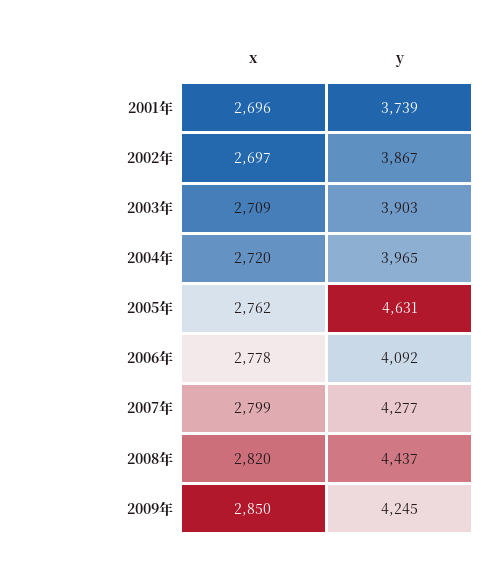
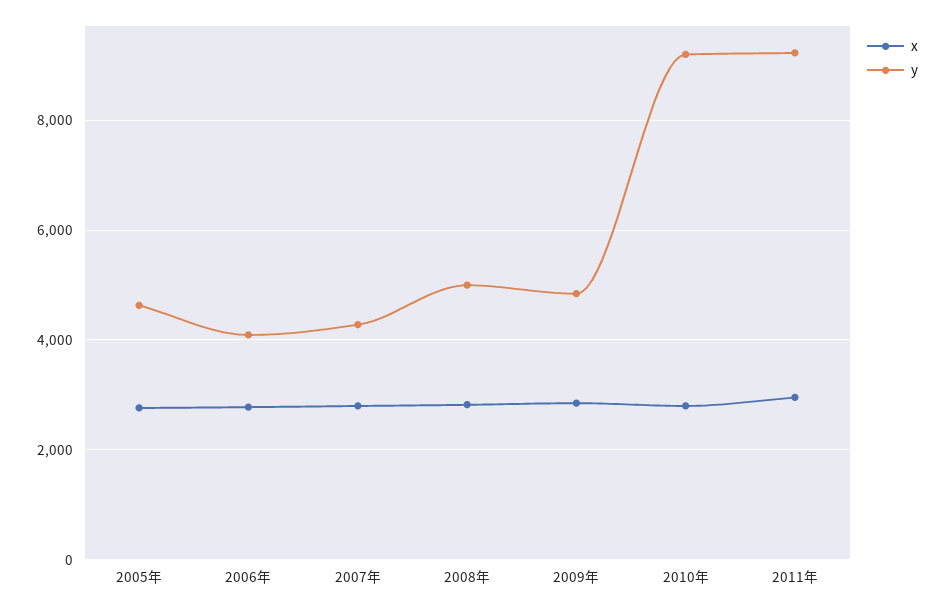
x, 2001年: 2696 -> none
y, 2001年: 3739 -> none
x, 2002年: 2697 -> none
y, 2002年: 3867 -> none
x, 2003年: 2709 -> none
y, 2003年: 3903 -> none
x, 2004年: 2720 -> none
y, 2004年: 3965 -> none
y, 2008年: 4437 -> 5000
y, 2009年: 4245 -> 4800
x, 2010年: none -> 2800
y, 2010年: none -> 9200
x, 2011年: none -> 3000
y, 2011年: none -> 9200

